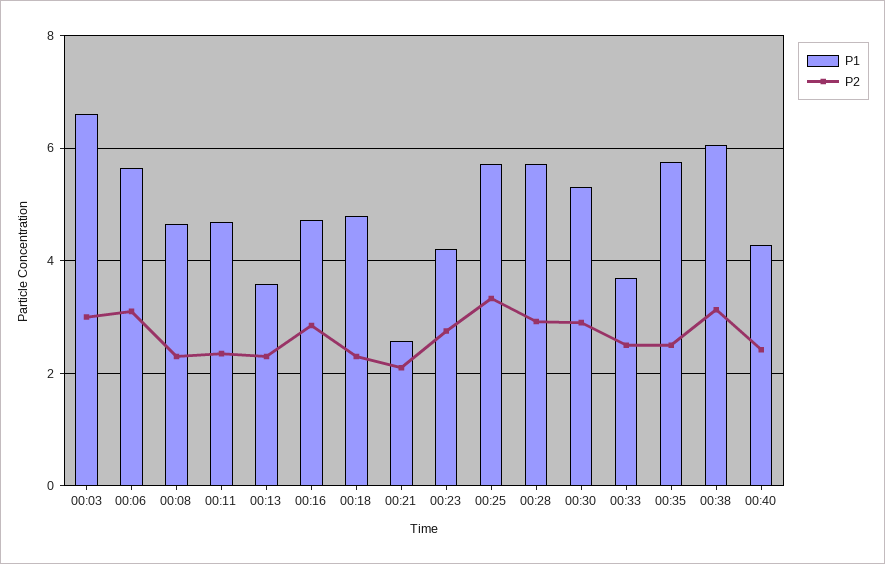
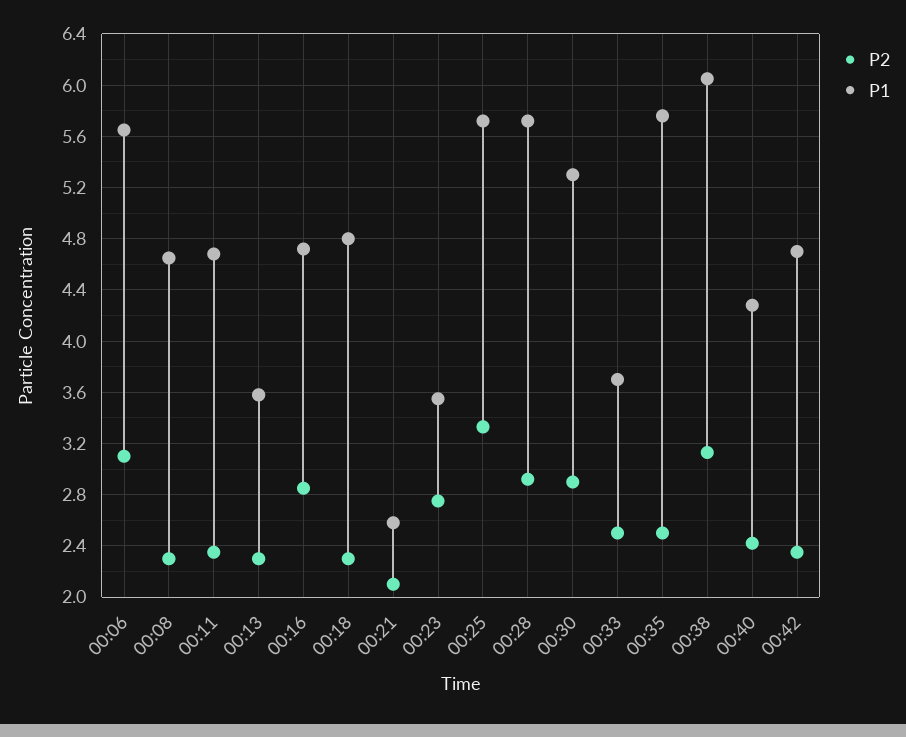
P1, 00:03: 6.6 -> none
P2, 00:03: 3 -> none
P1, 00:23: 4.2 -> 3.55
P2, 00:42: none -> 2.35
P1, 00:42: none -> 4.7

